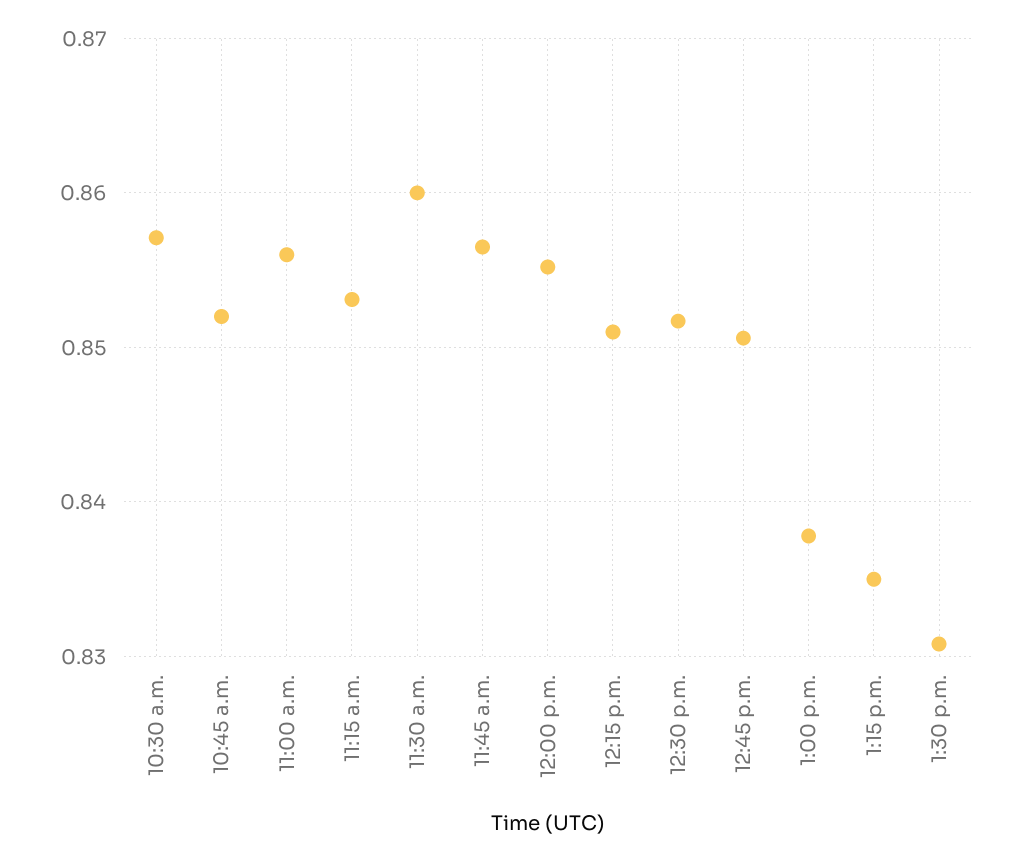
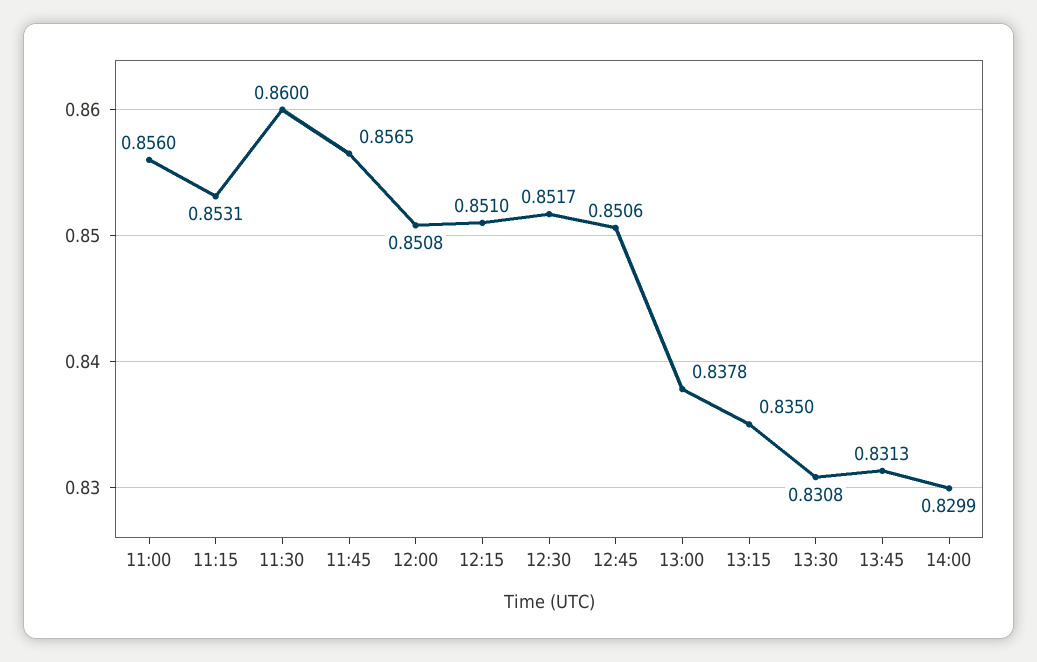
10:30 a.m.: 0.857 -> none
10:45 a.m.: 0.852 -> none
12:00 p.m.: 0.855 -> 0.8508
13:45: none -> 0.8313
14:00: none -> 0.8299

